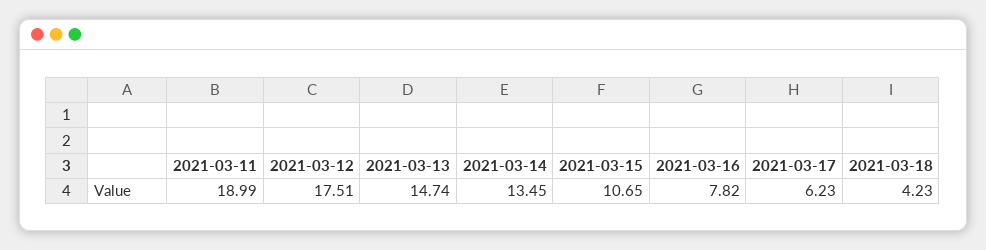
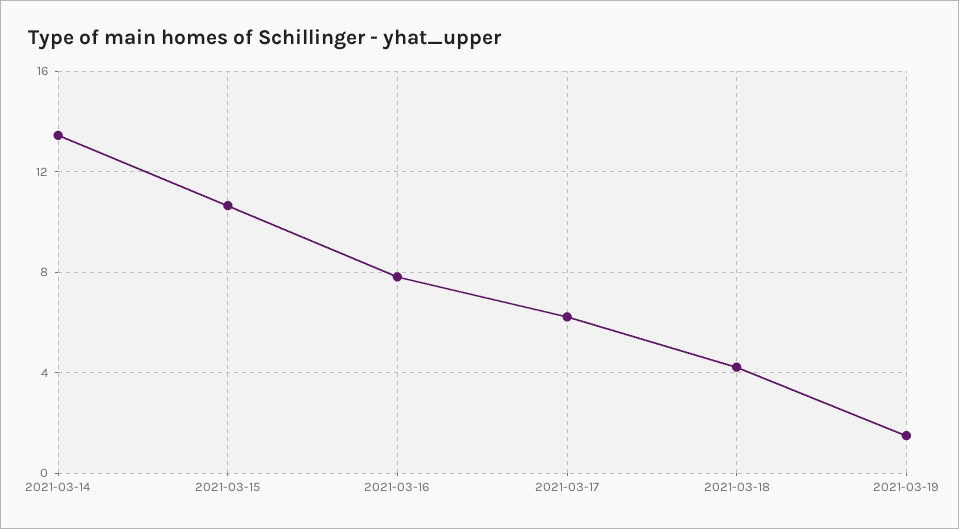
2021-03-11: 18.99 -> none
2021-03-12: 17.51 -> none
2021-03-13: 14.74 -> none
2021-03-19: none -> 1.5

